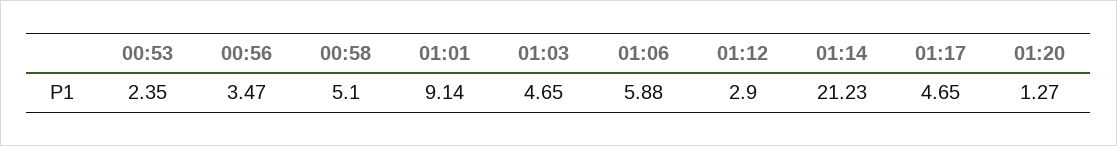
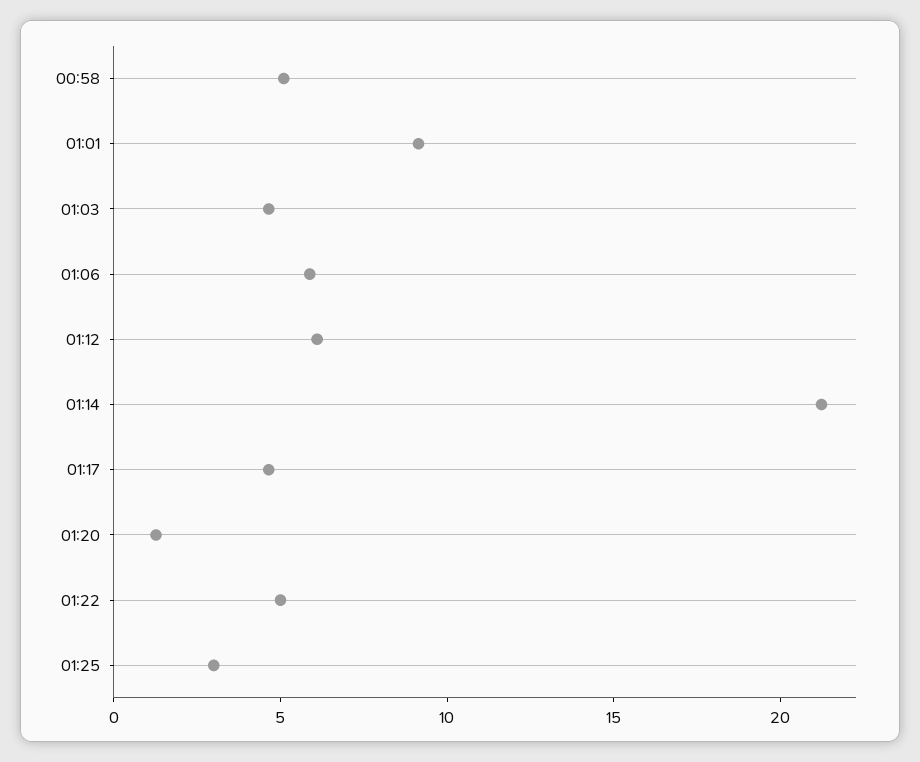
00:53: 2.35 -> none
00:56: 3.47 -> none
01:12: 2.9 -> 6
01:22: none -> 5
01:25: none -> 3

